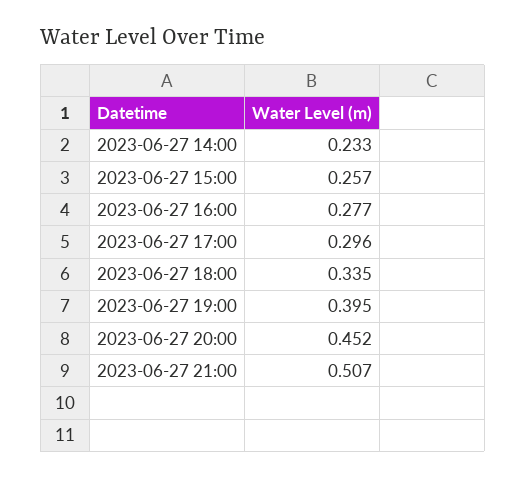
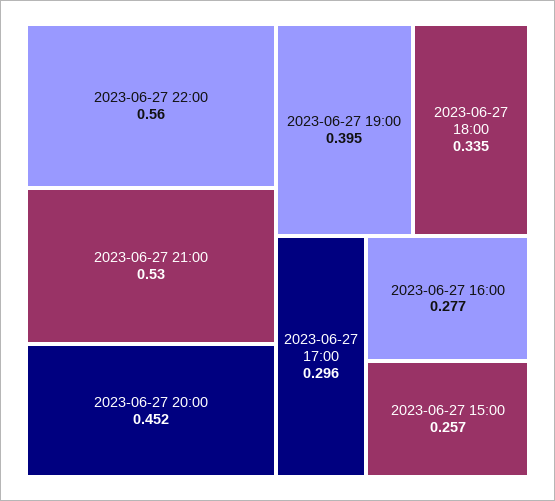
2023-06-27 14:00: 0.233 -> none
2023-06-27 21:00: 0.507 -> 0.53
2023-06-27 22:00: none -> 0.56

